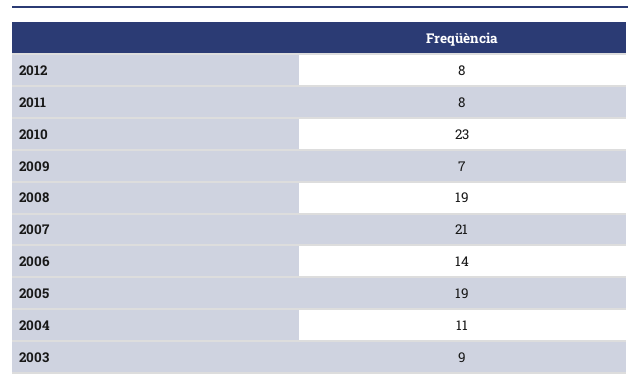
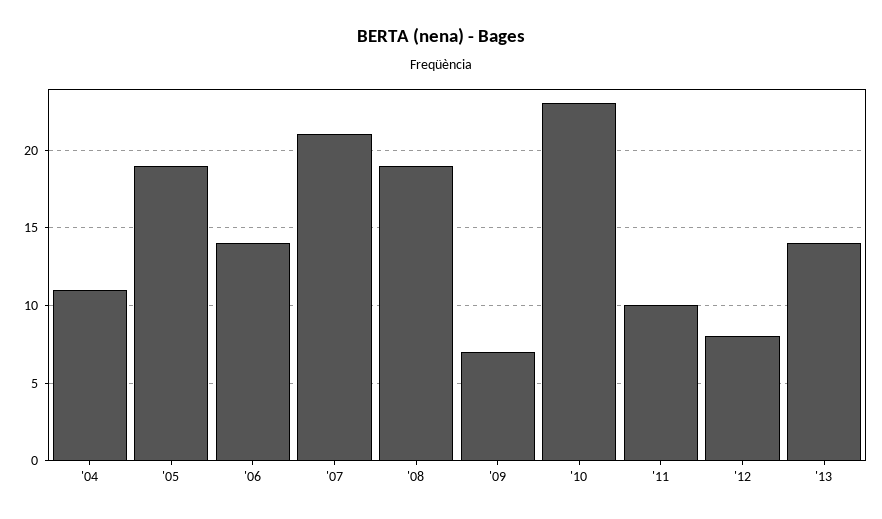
2011: 8 -> 10
2003: 9 -> none
'13: none -> 14

